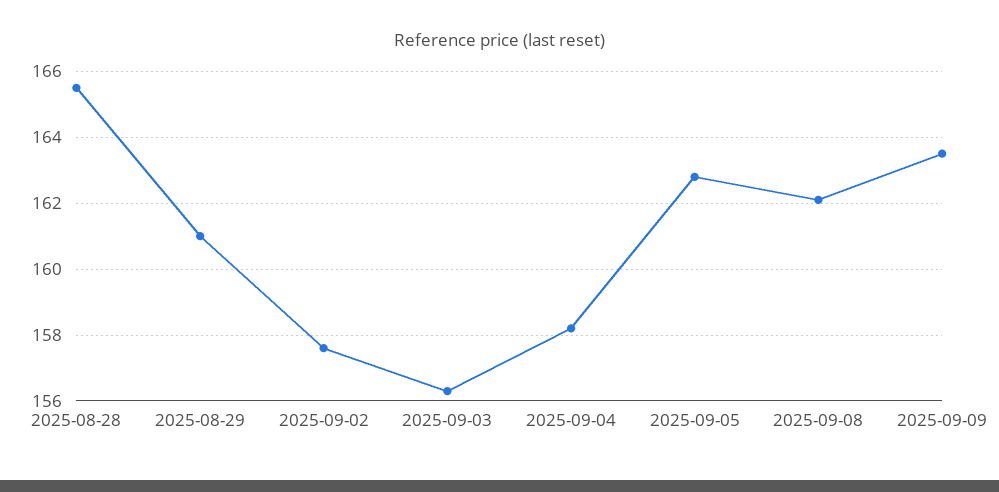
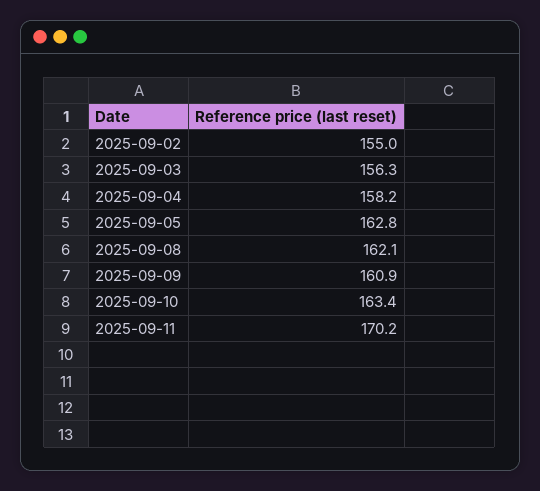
2025-08-28: 165.5 -> none
2025-08-29: 161 -> none
2025-09-02: 157.5 -> 155
2025-09-09: 163.5 -> 160.9
2025-09-10: none -> 163.4
2025-09-11: none -> 170.2

